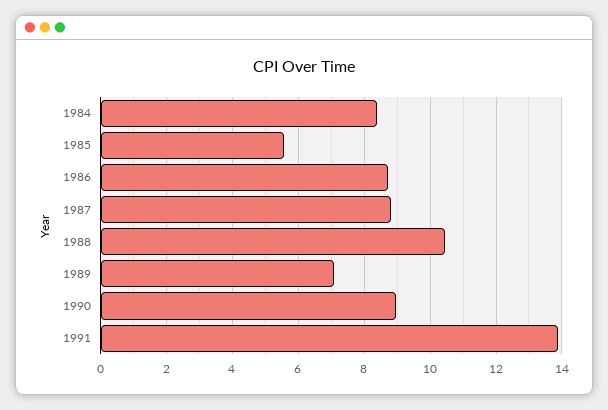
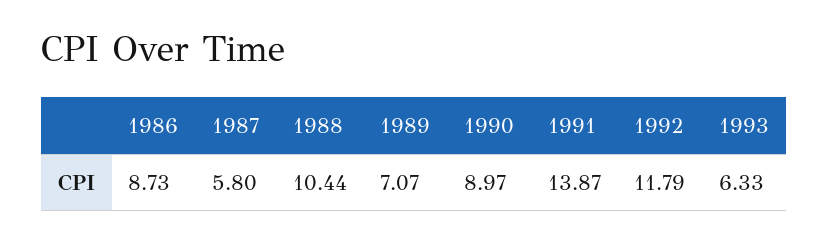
1984: 8.4 -> none
1985: 5.6 -> none
1987: 8.8 -> 5.8
1992: none -> 11.79
1993: none -> 6.33

